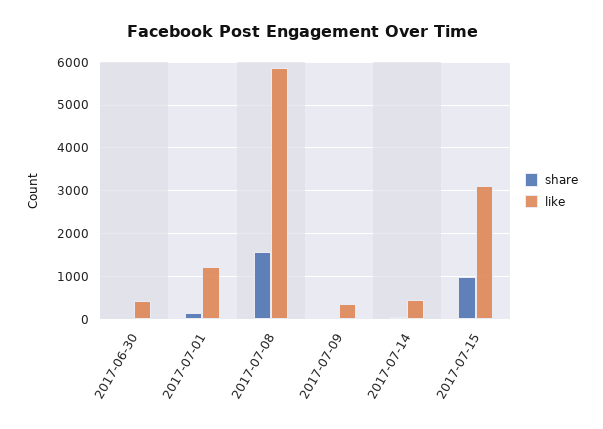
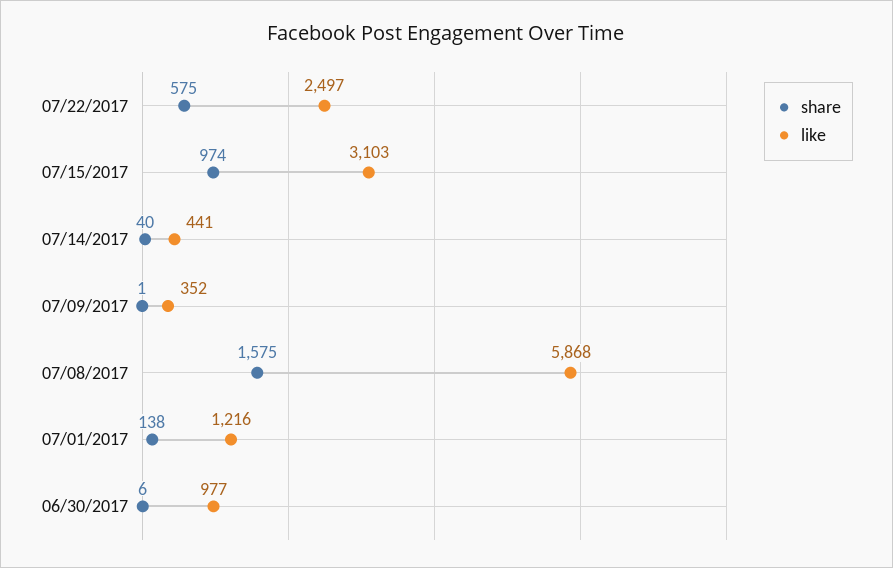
like, 2017-06-30: 400 -> 977
share, 07/22/2017: none -> 575
like, 07/22/2017: none -> 2497

